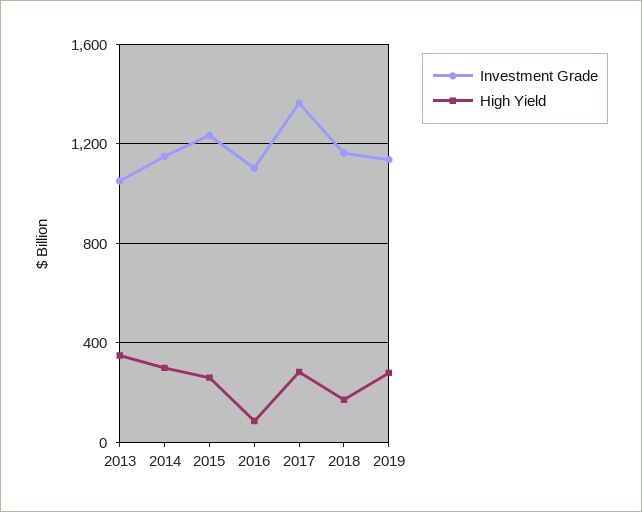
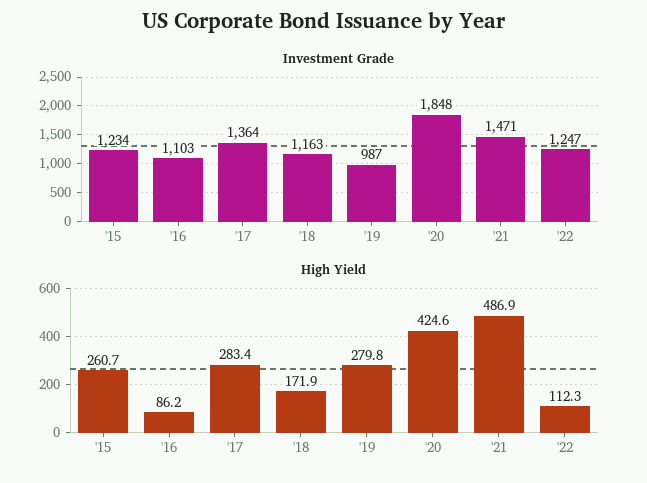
Investment Grade, 2013: 1050 -> none
High Yield, 2013: 350 -> none
Investment Grade, 2014: 1150 -> none
High Yield, 2014: 300 -> none
Investment Grade, 2019: 1150 -> 987
Investment Grade, '20: none -> 1848
Investment Grade, '21: none -> 1471
Investment Grade, '22: none -> 1247
High Yield, '20: none -> 424.6
High Yield, '21: none -> 486.9
High Yield, '22: none -> 112.3

